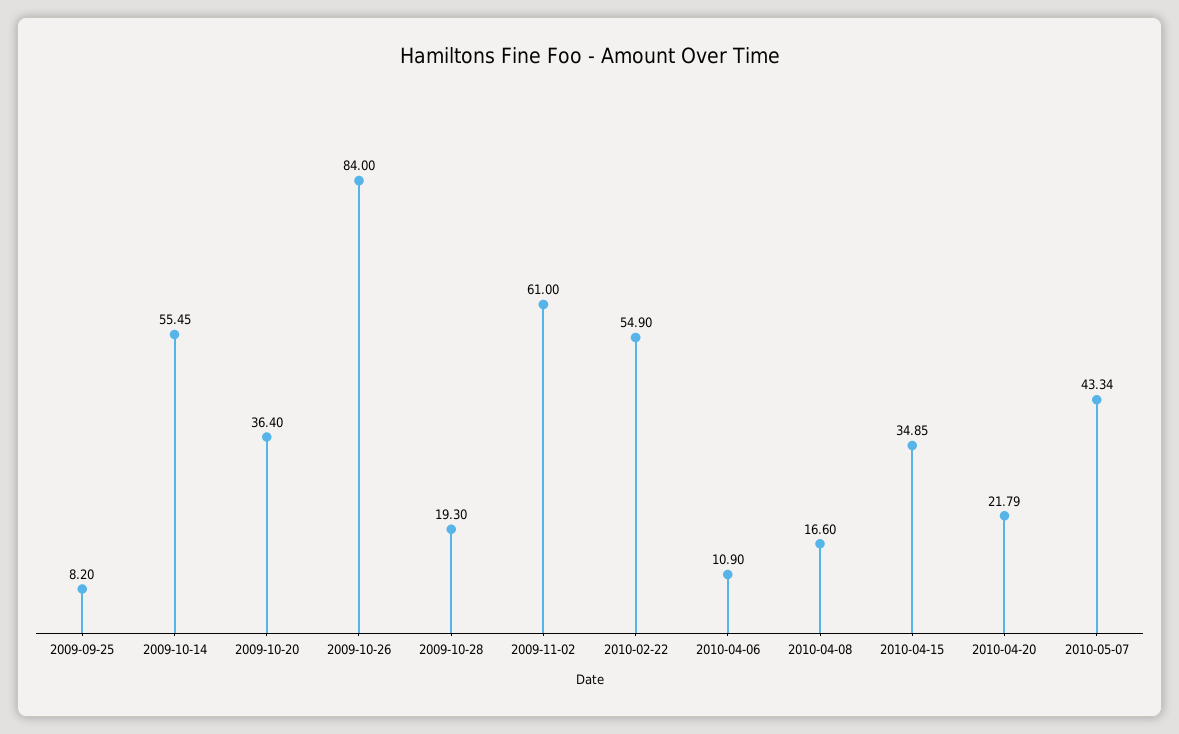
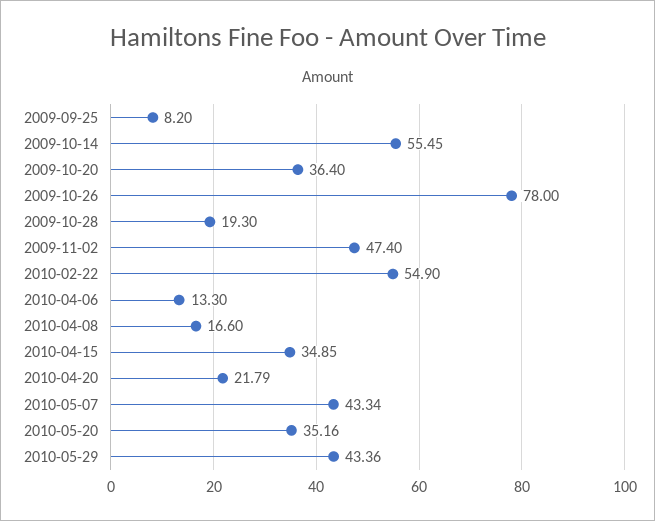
2009-10-26: 84 -> 78
2009-11-02: 61 -> 47.4
2010-04-06: 10.9 -> 13.3
2010-05-20: none -> 35.16
2010-05-29: none -> 43.36

